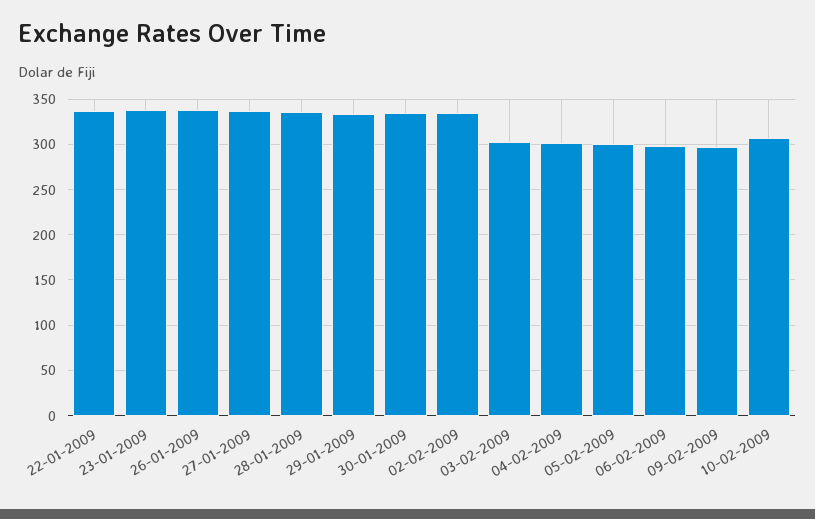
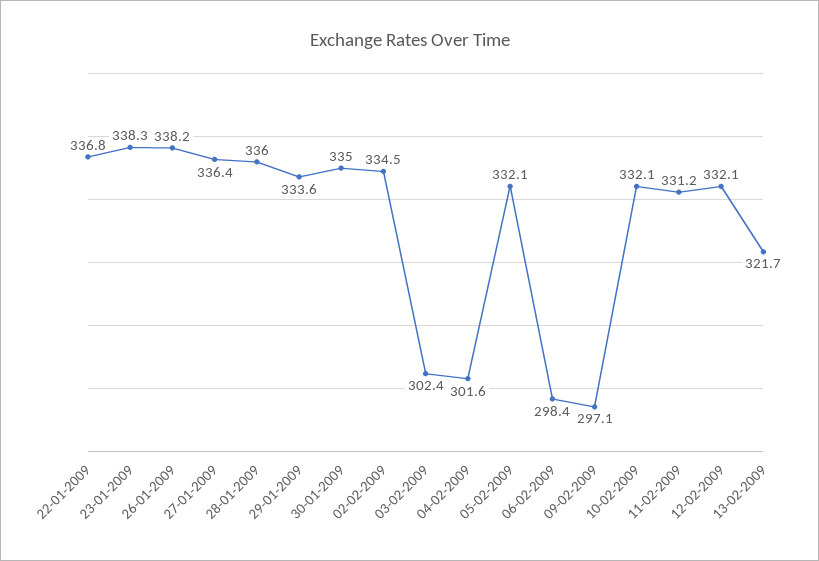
05-02-2009: 300 -> 332.1
10-02-2009: 310 -> 332.1
11-02-2009: none -> 331.2
12-02-2009: none -> 332.1
13-02-2009: none -> 321.7

